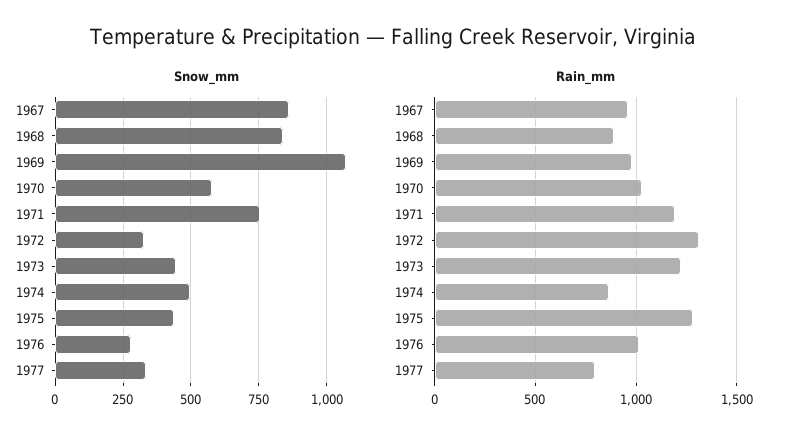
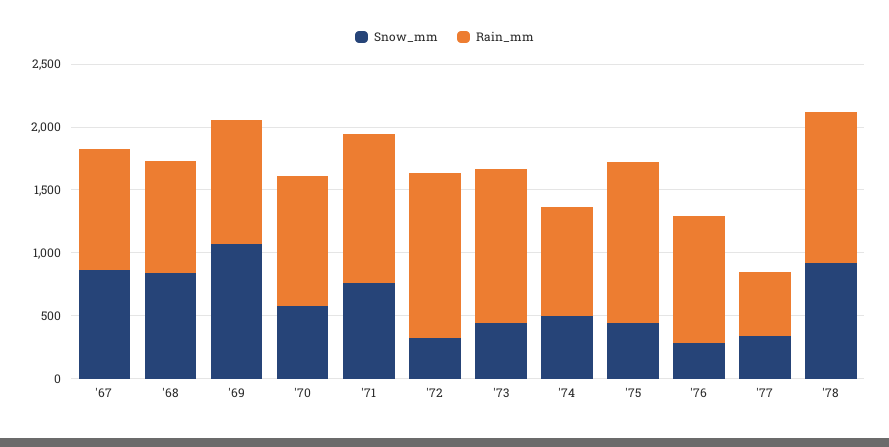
Rain_mm, 1977: 800 -> 500
Snow_mm, '78: none -> 900
Rain_mm, '78: none -> 1200

